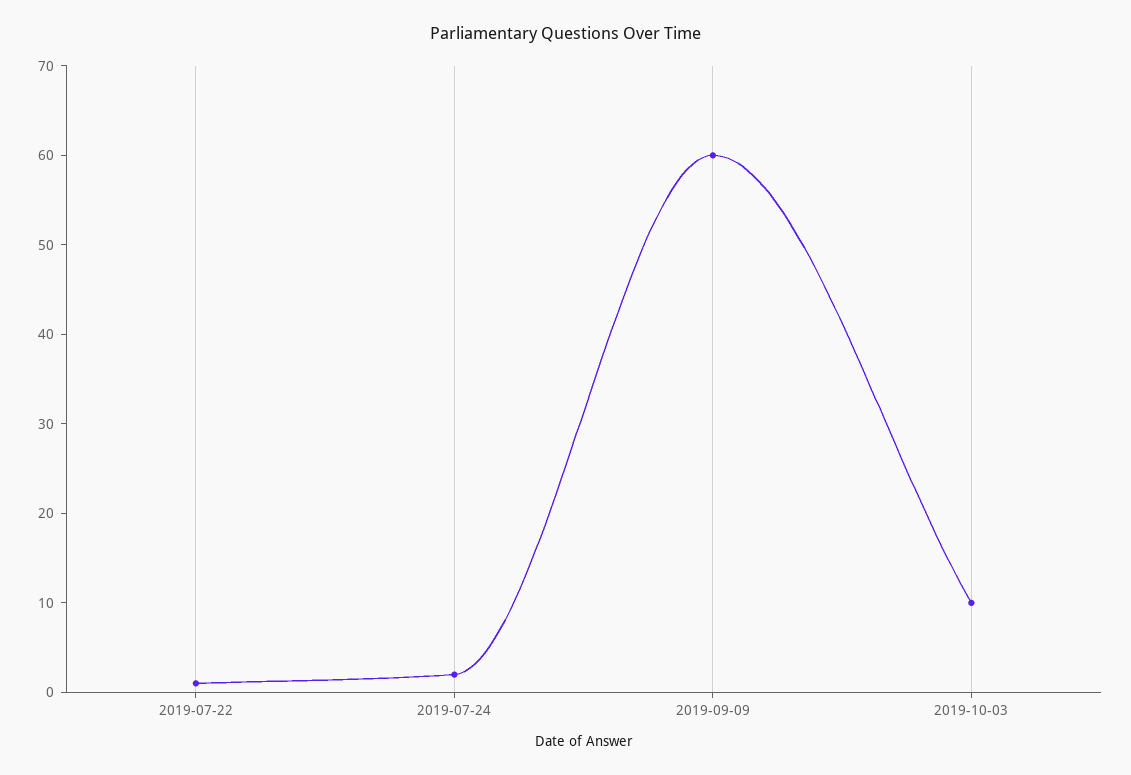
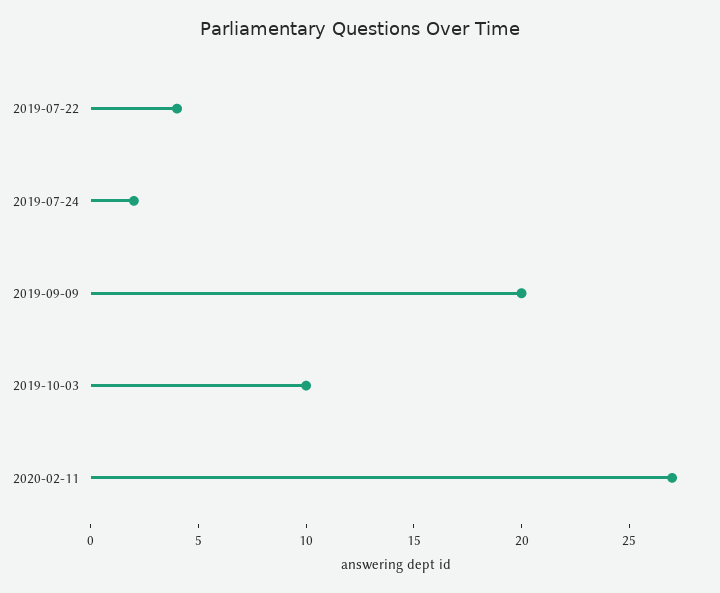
2019-07-22: 1 -> 4
2019-09-09: 60 -> 20
2020-02-11: none -> 27

